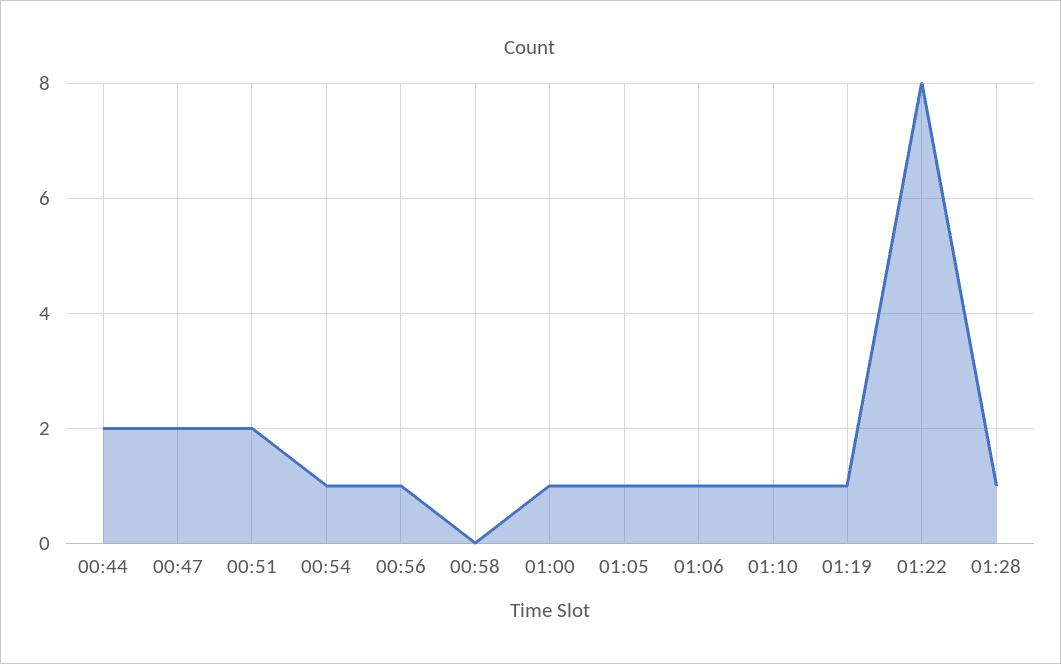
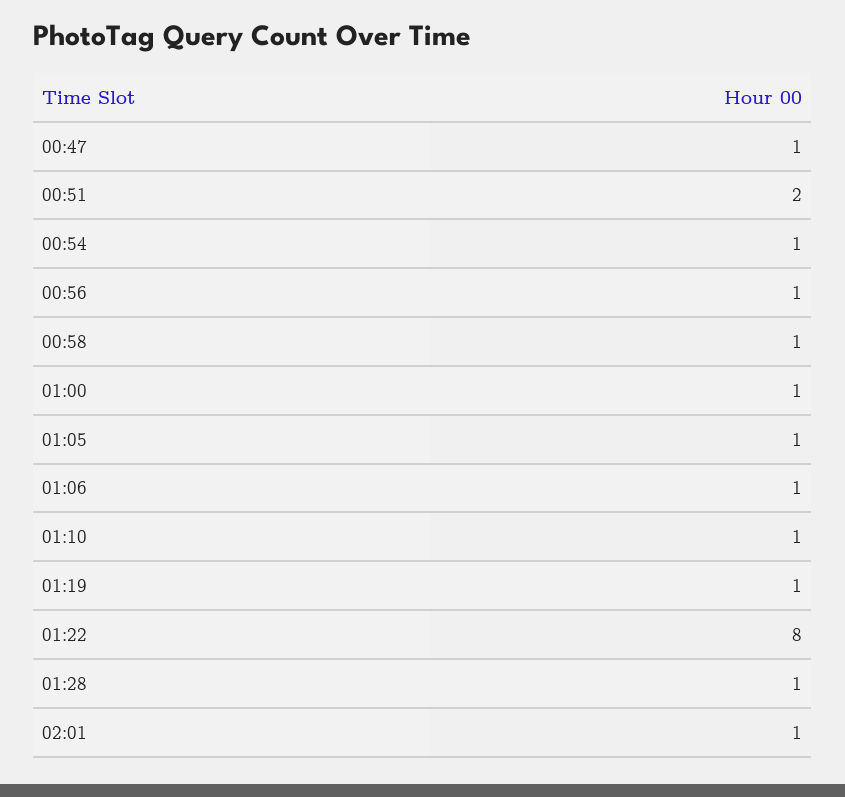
00:44: 2 -> none
00:47: 2 -> 1
00:58: 0 -> 1
02:01: none -> 1

